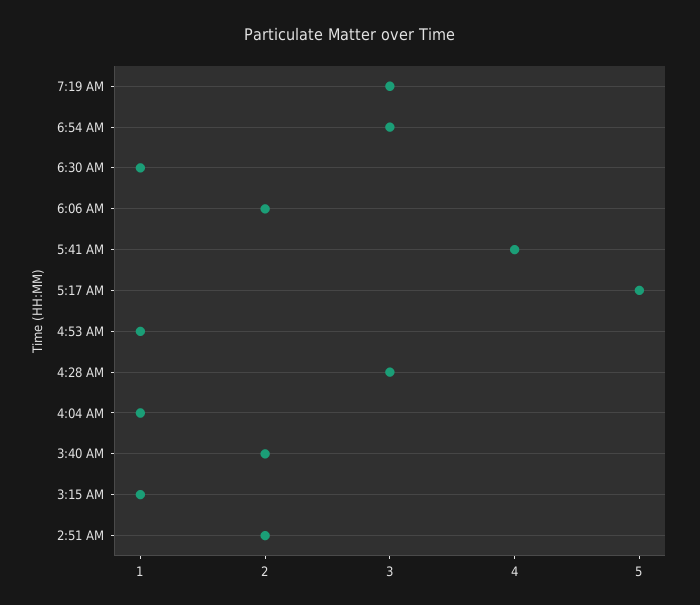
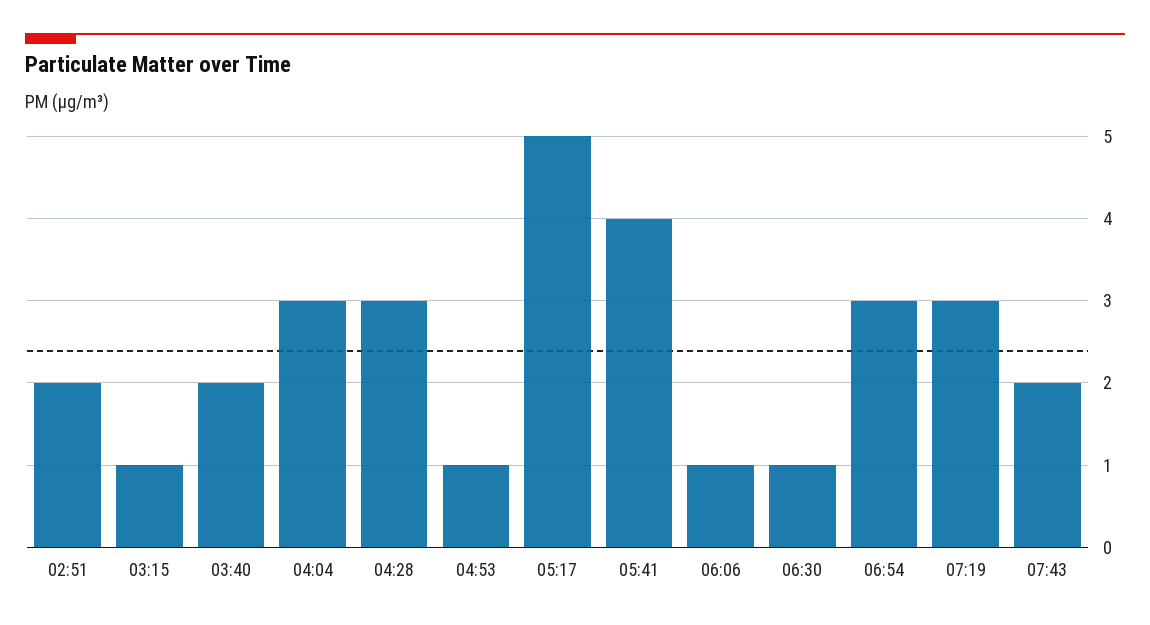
6:06 AM: 2 -> 1
4:04 AM: 1 -> 3
07:43: none -> 2

